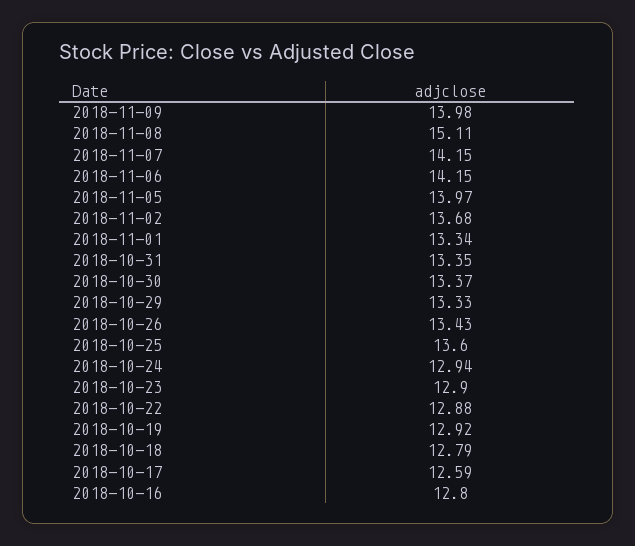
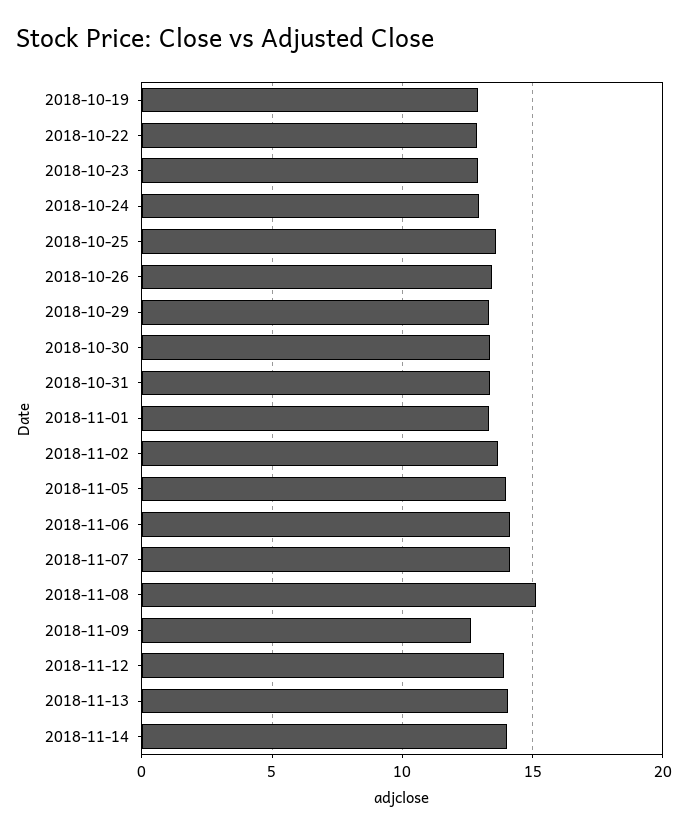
2018-11-09: 13.98 -> 12.5
2018-10-18: 12.79 -> none
2018-10-17: 12.59 -> none
2018-10-16: 12.8 -> none
2018-11-12: none -> 14
2018-11-13: none -> 14
2018-11-14: none -> 14

